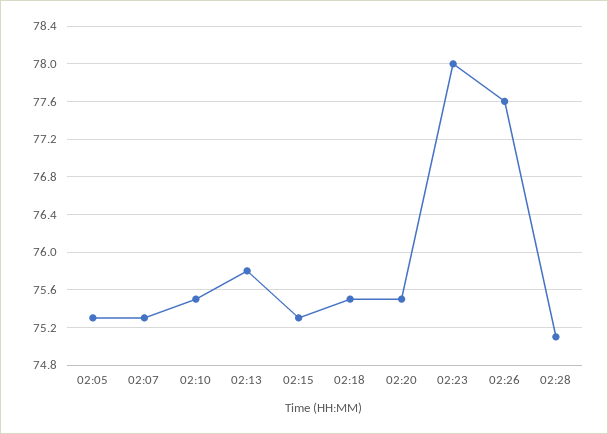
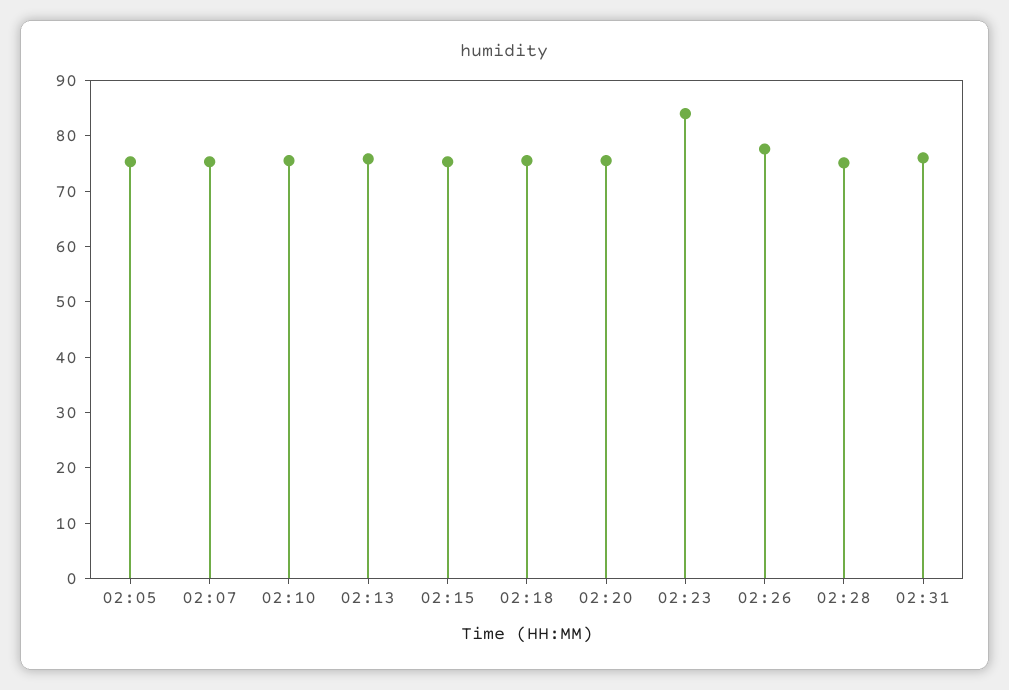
02:23: 78 -> 84
02:31: none -> 76

